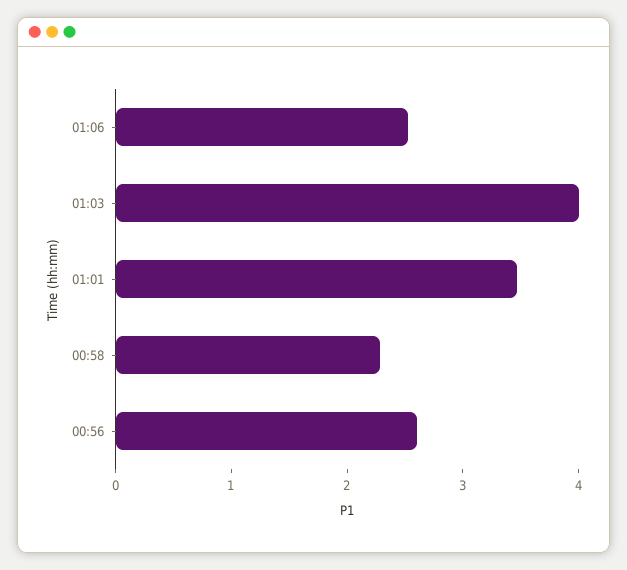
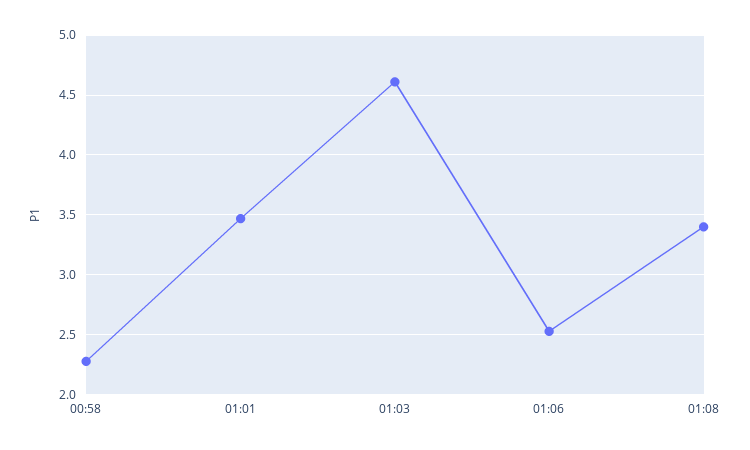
01:03: 4 -> 4.6
00:56: 2.6 -> none
01:08: none -> 3.4

